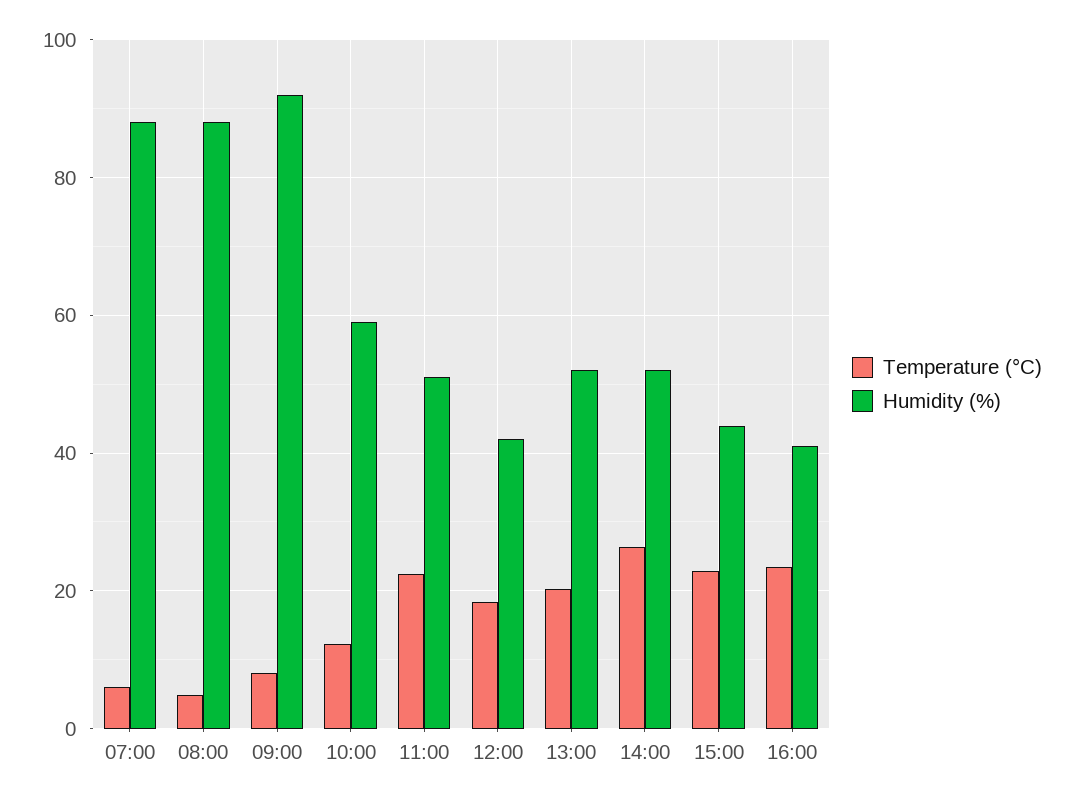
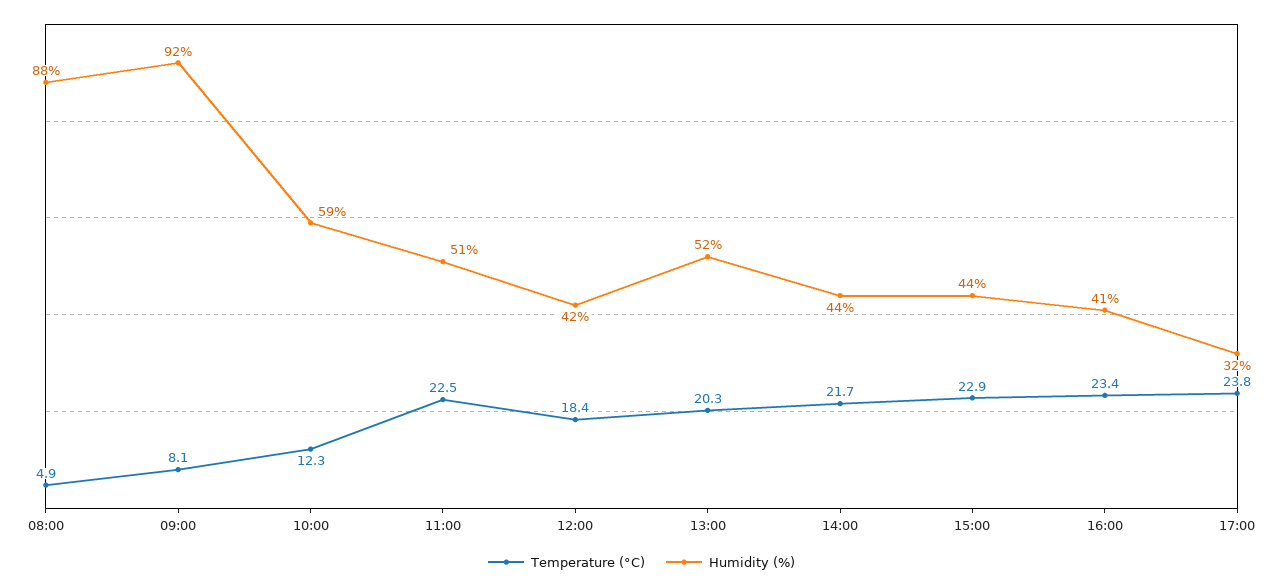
Temperature (°C), 07:00: 6 -> none
Humidity (%), 07:00: 88 -> none
Temperature (°C), 14:00: 26 -> 21.7
Humidity (%), 14:00: 52 -> 44
Temperature (°C), 17:00: none -> 23.8
Humidity (%), 17:00: none -> 32

